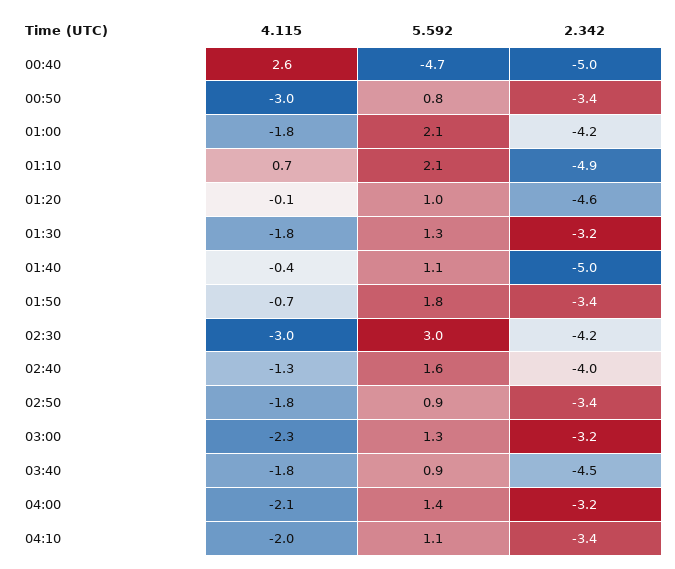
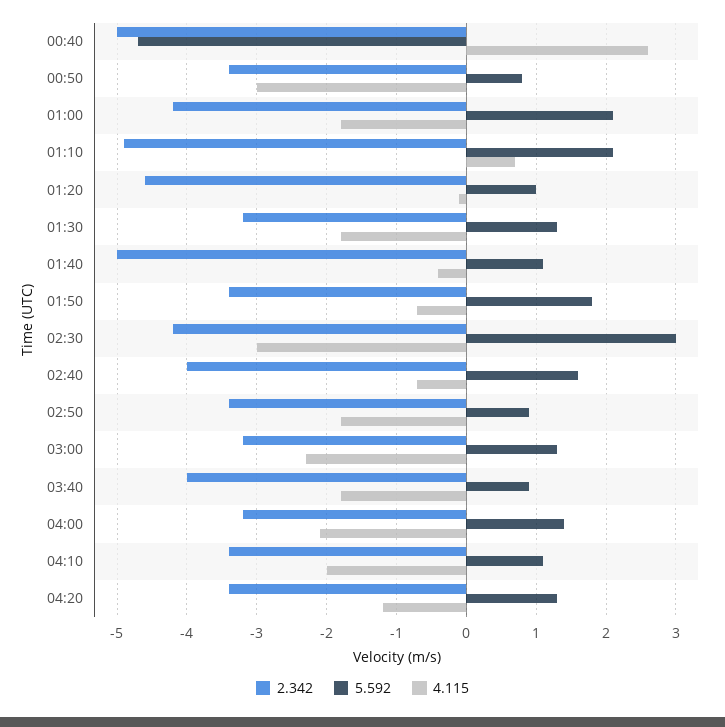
4.115, 02:40: -1.3 -> -0.7
2.342, 03:40: -4.5 -> -4
2.342, 04:20: none -> -3.4
5.592, 04:20: none -> 1.3
4.115, 04:20: none -> -1.2

